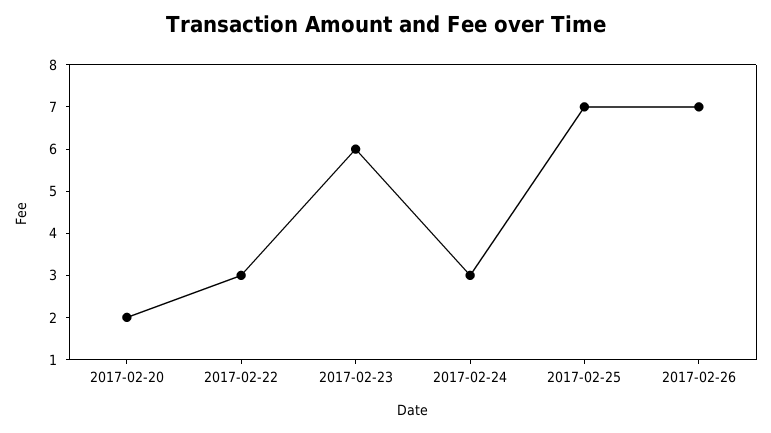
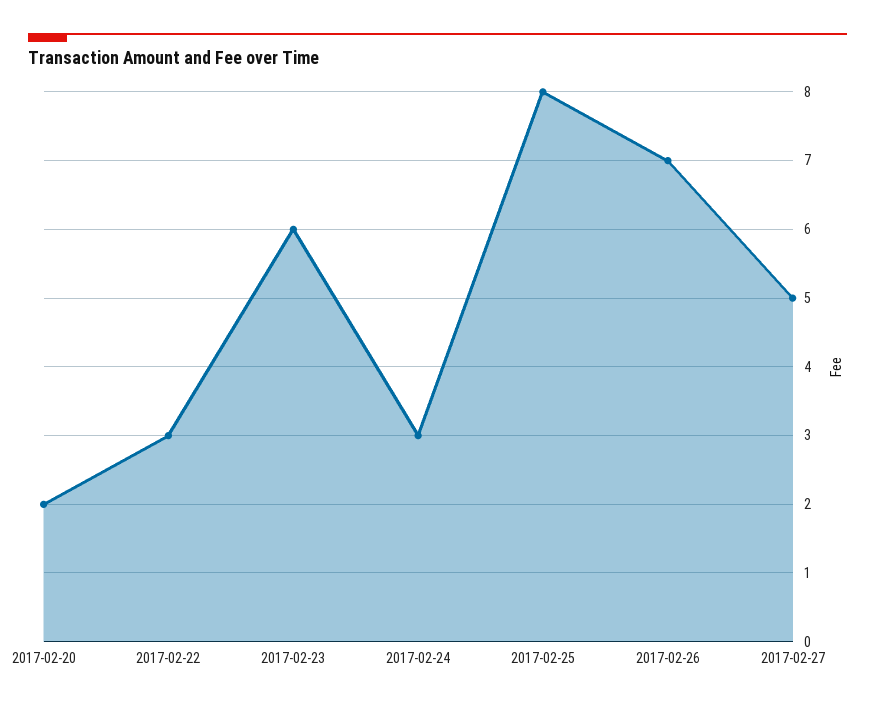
2017-02-25: 7 -> 8
2017-02-27: none -> 5

